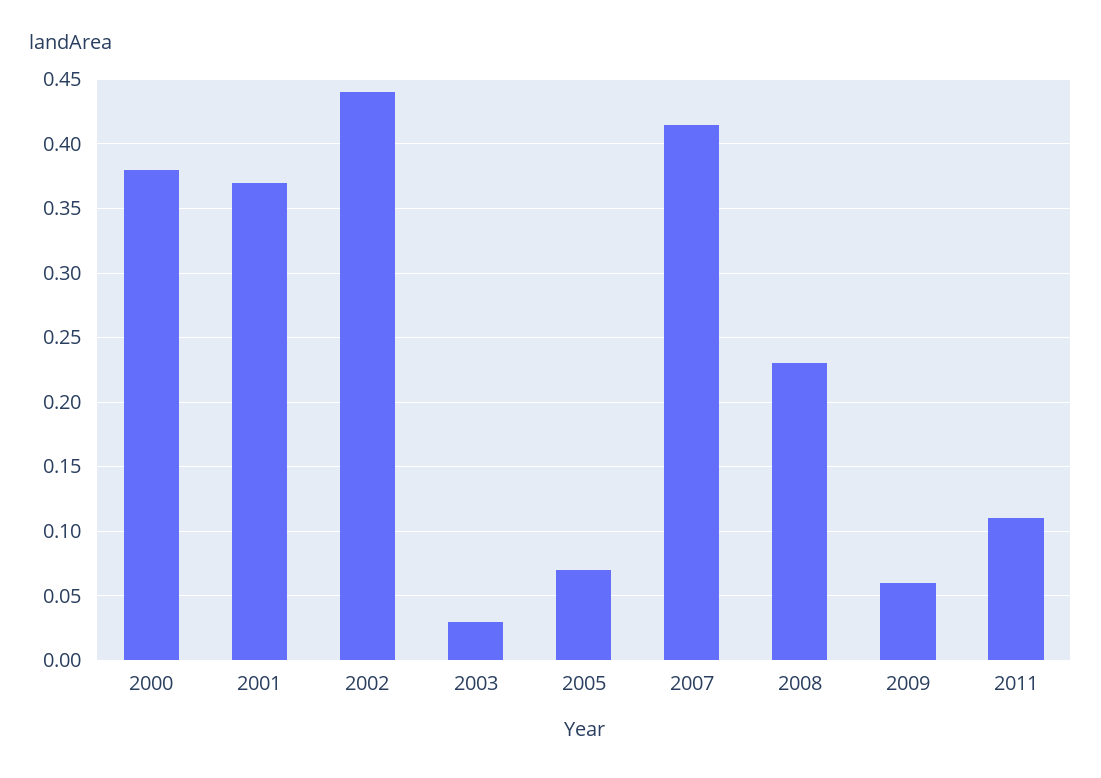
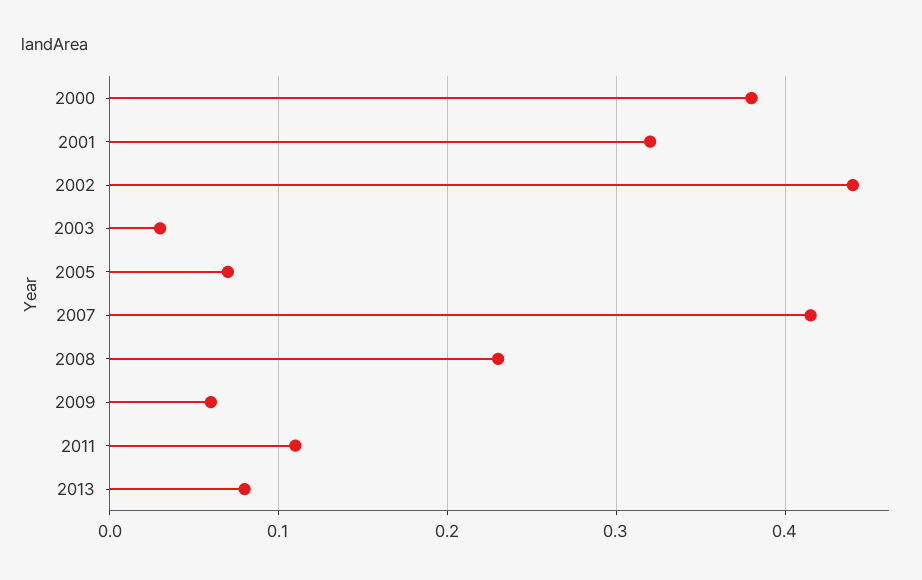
2001: 0.37 -> 0.32
2013: none -> 0.08

